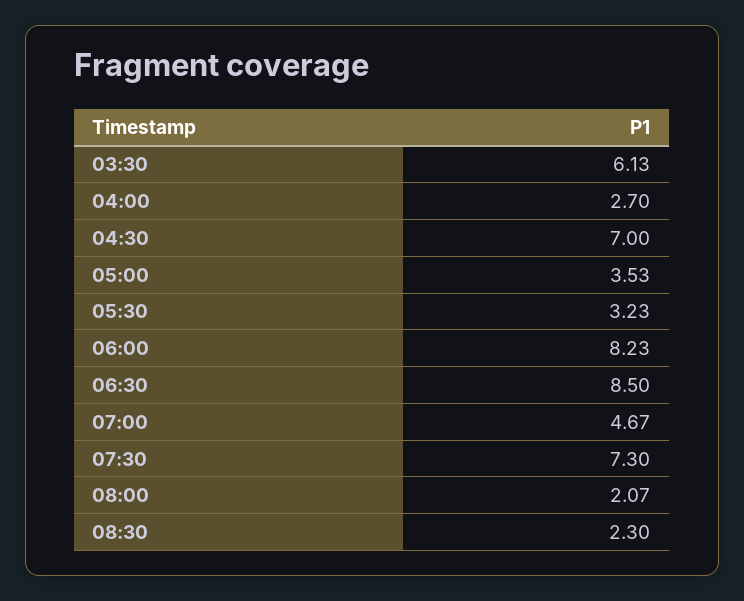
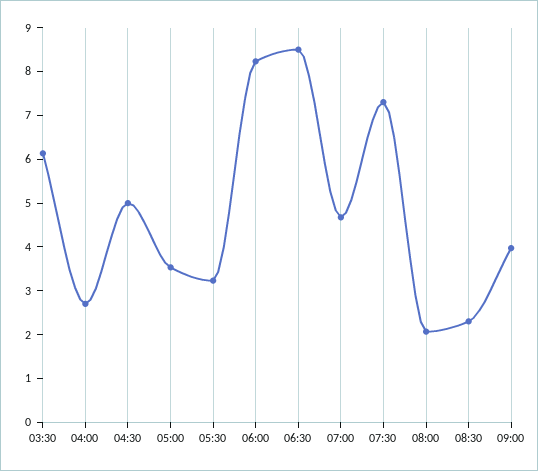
04:30: 7 -> 5
09:00: none -> 4

